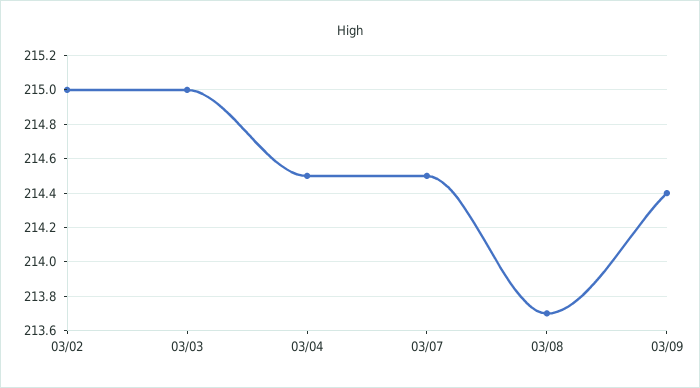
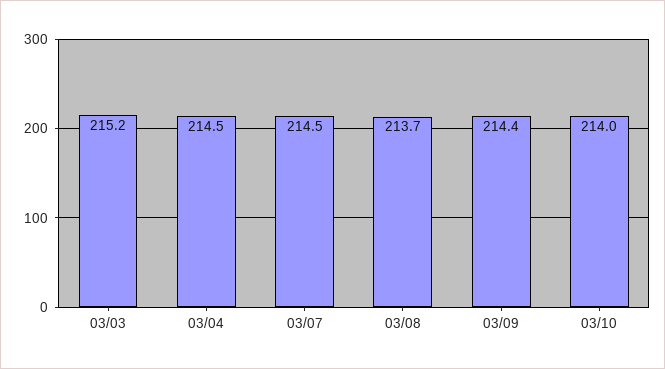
03/02: 215 -> none
03/03: 215 -> 215.2
03/10: none -> 214

